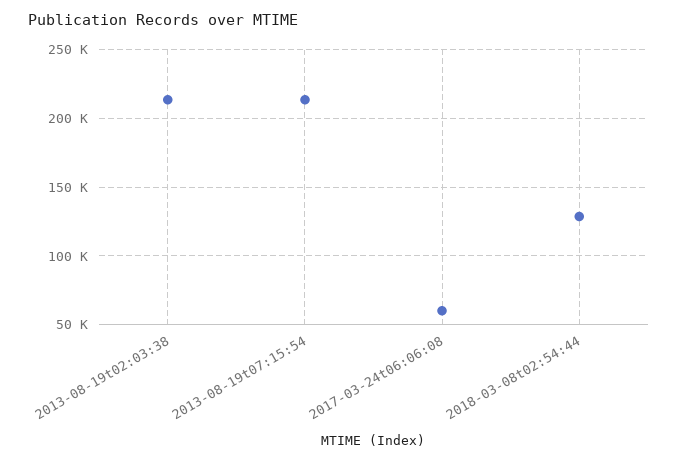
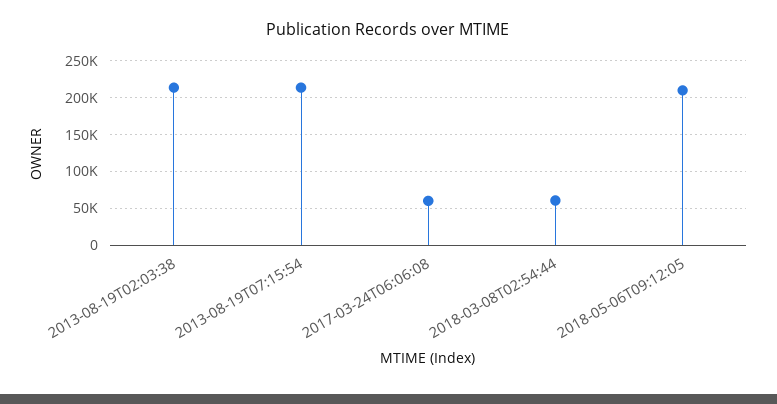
2018-03-08t02:54:44: 130000 -> 60000
2018-05-06T09:12:05: none -> 210000

